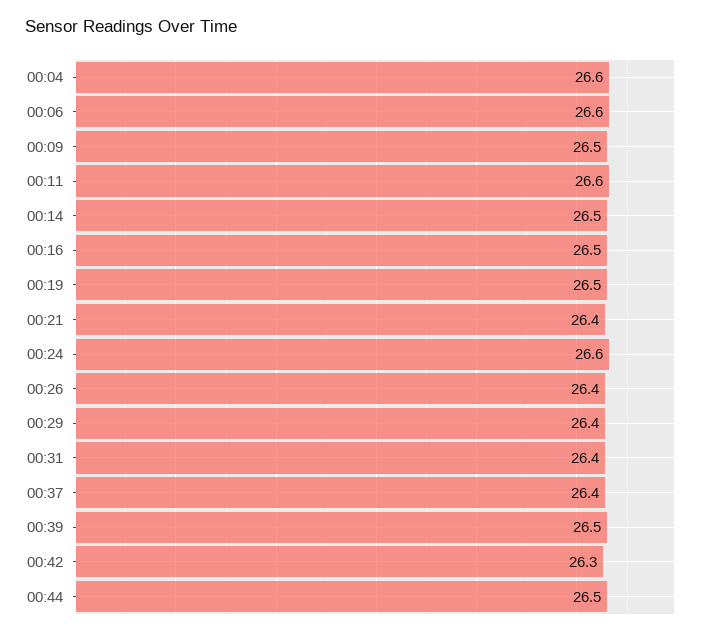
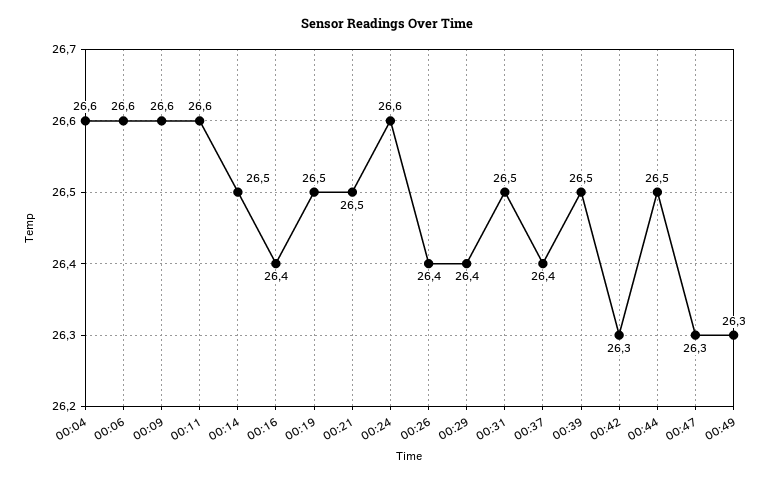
00:09: 26.5 -> 26.6
00:16: 26.5 -> 26.4
00:21: 26.4 -> 26.5
00:31: 26.4 -> 26.5
00:47: none -> 26.3
00:49: none -> 26.3

